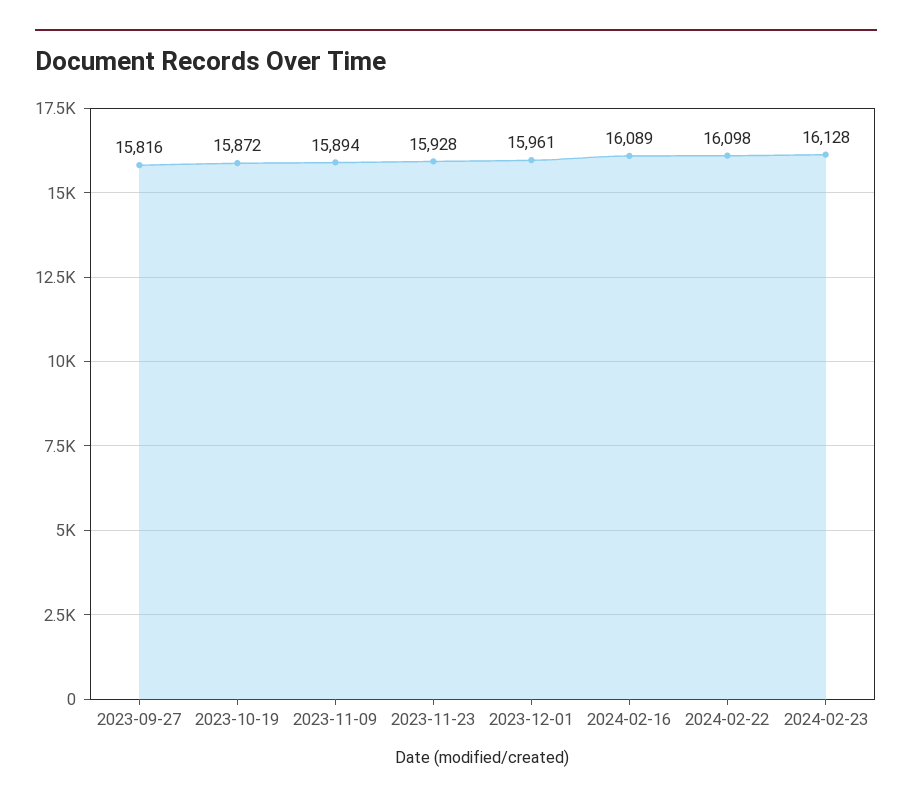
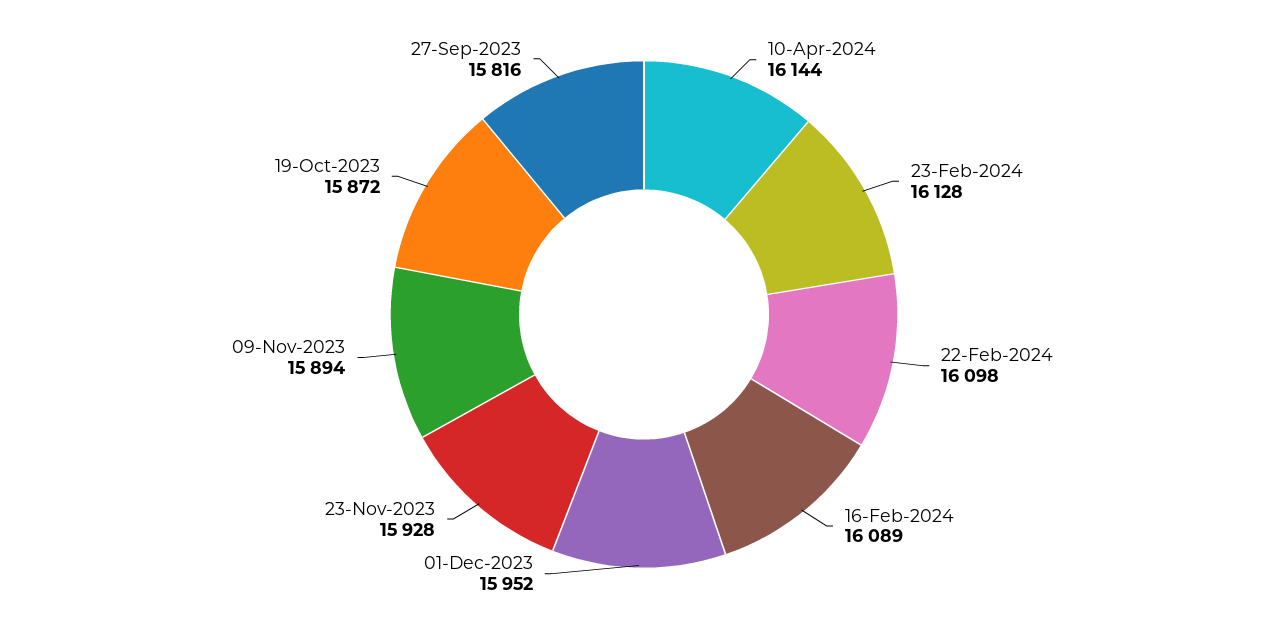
2023-12-01: 15961 -> 15952
10-Apr-2024: none -> 16144

